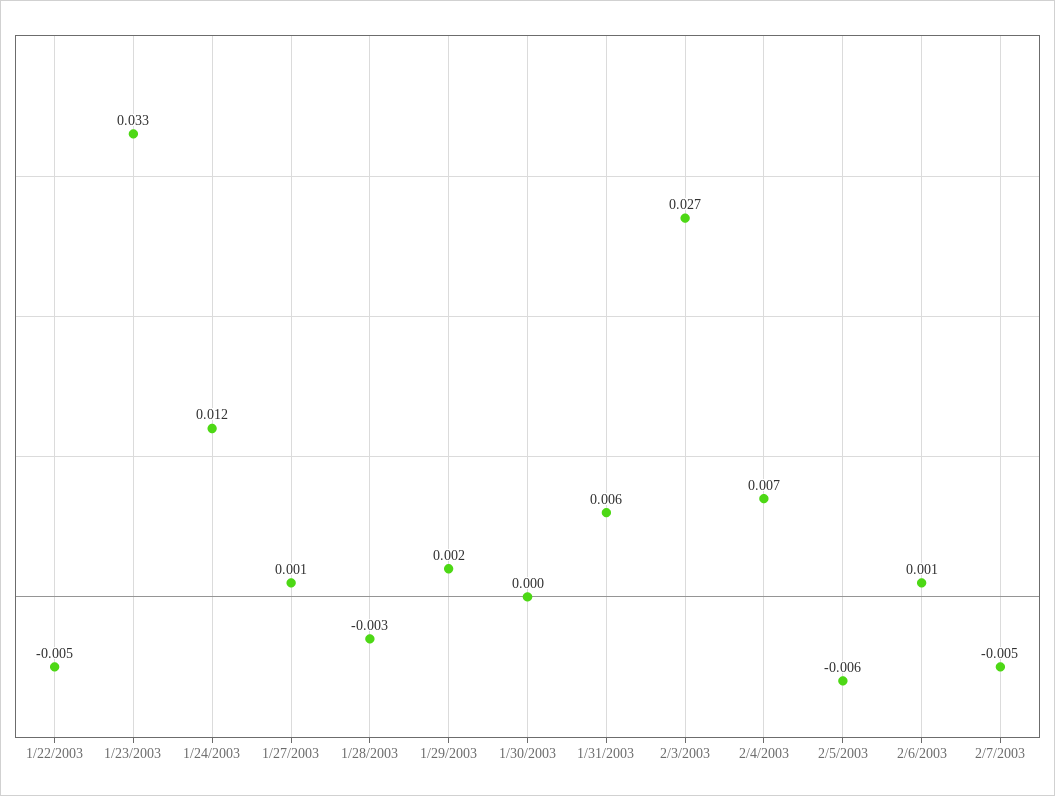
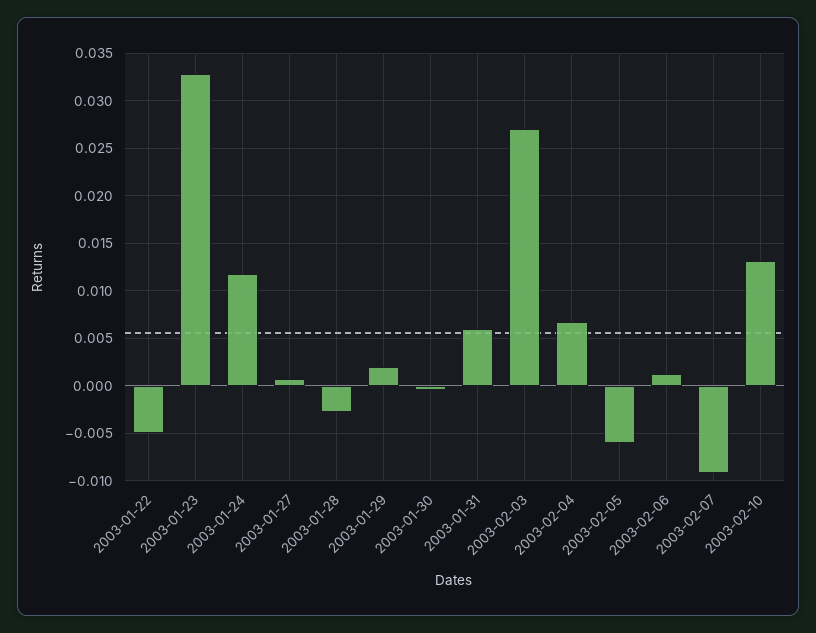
2/7/2003: -0.005 -> -0.009
2003-02-10: none -> 0.013

